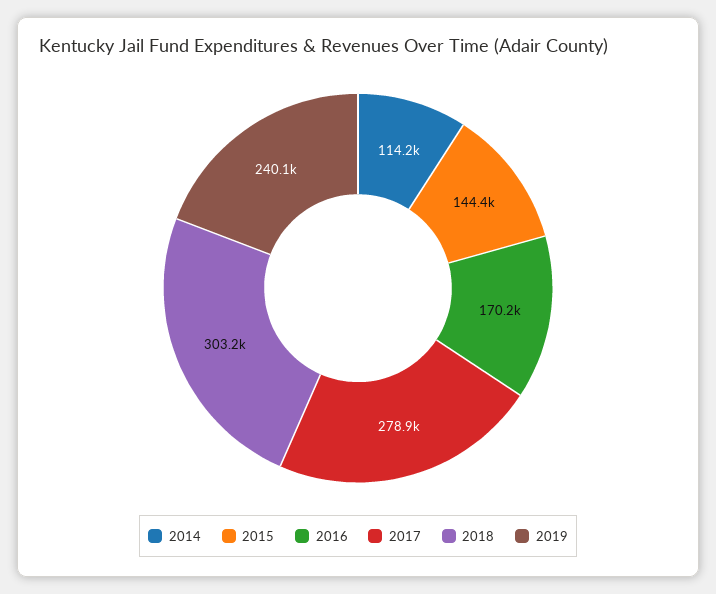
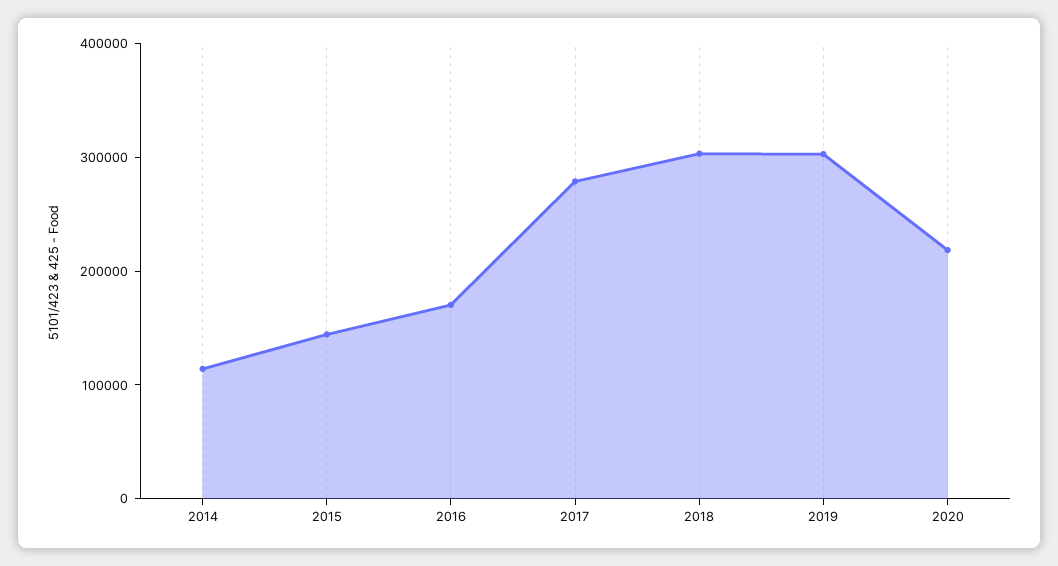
2019: 240100 -> 300000
2020: none -> 220000

